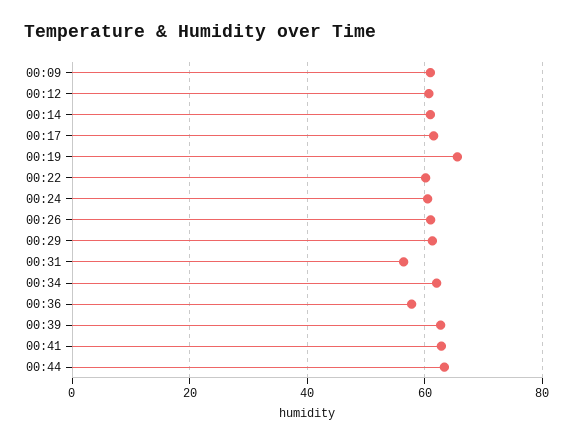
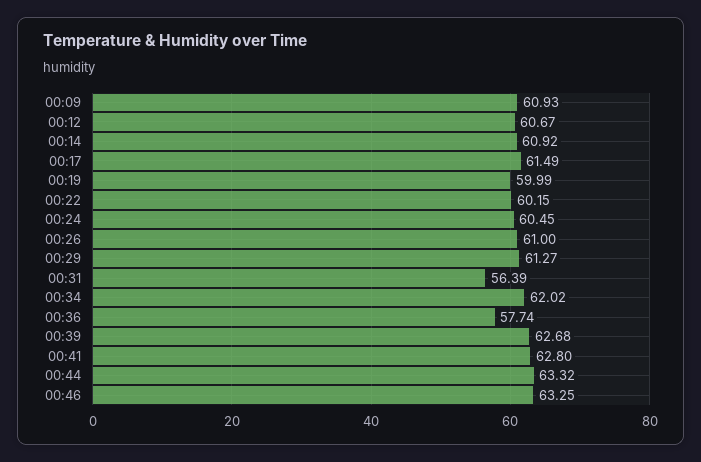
00:19: 66 -> 59.99
00:46: none -> 63.25

